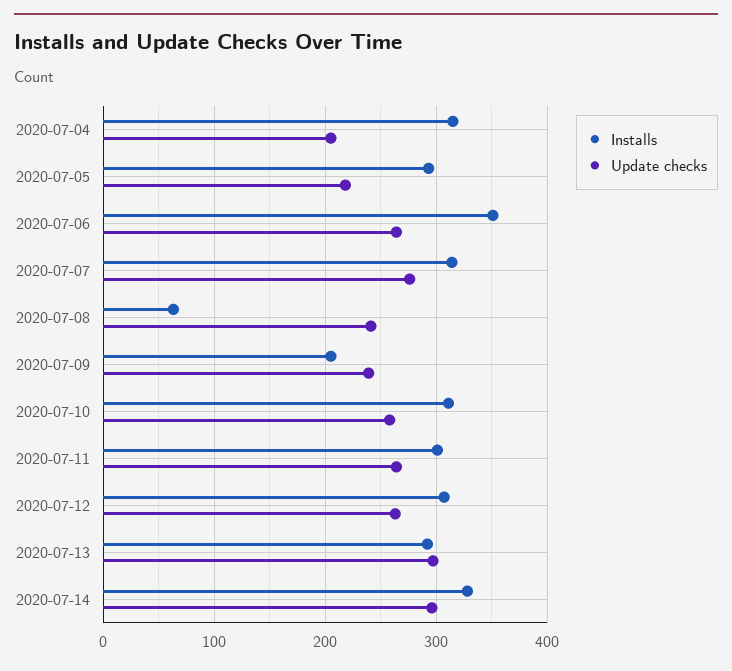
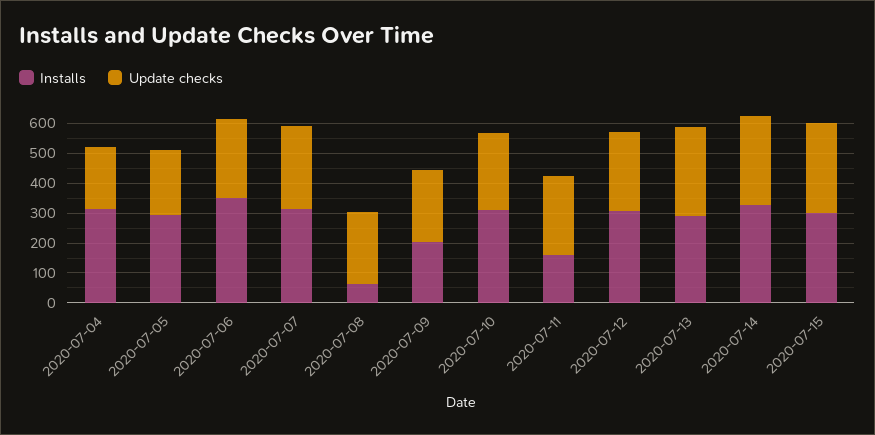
Installs, 2020-07-11: 300 -> 150
Installs, 2020-07-15: none -> 300
Update checks, 2020-07-15: none -> 300

